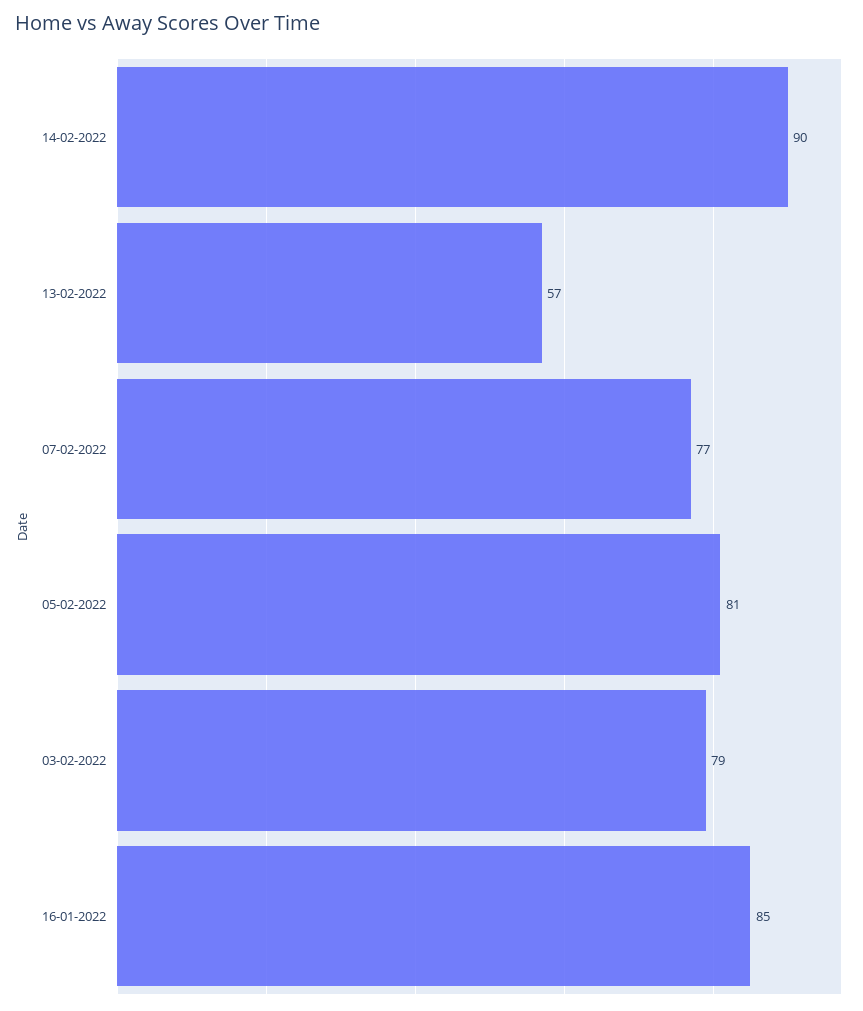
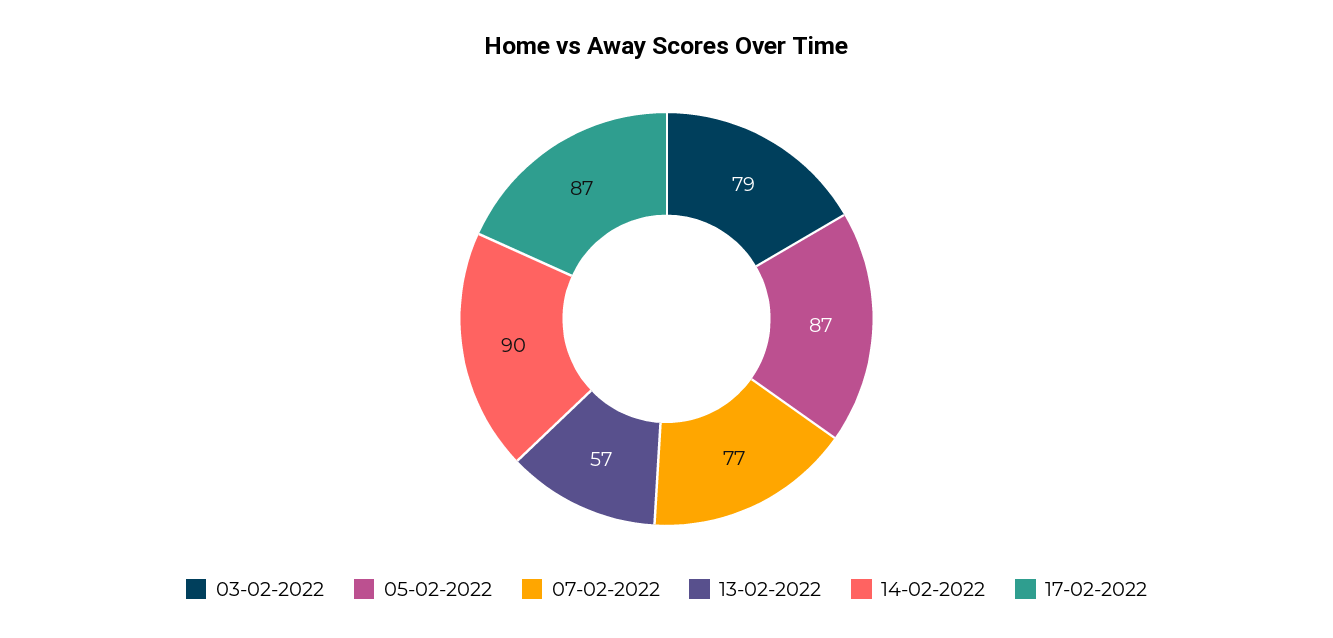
05-02-2022: 81 -> 87
16-01-2022: 85 -> none
17-02-2022: none -> 87

